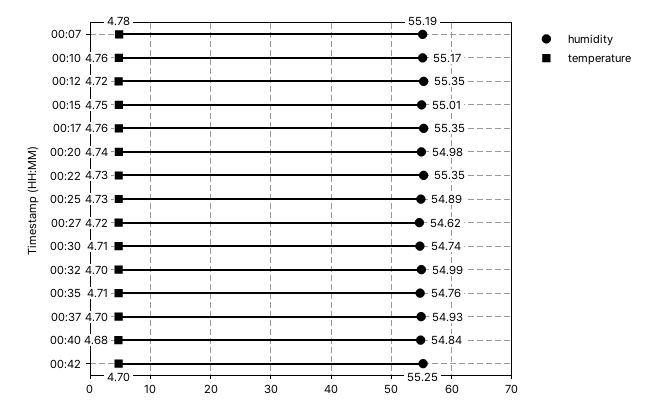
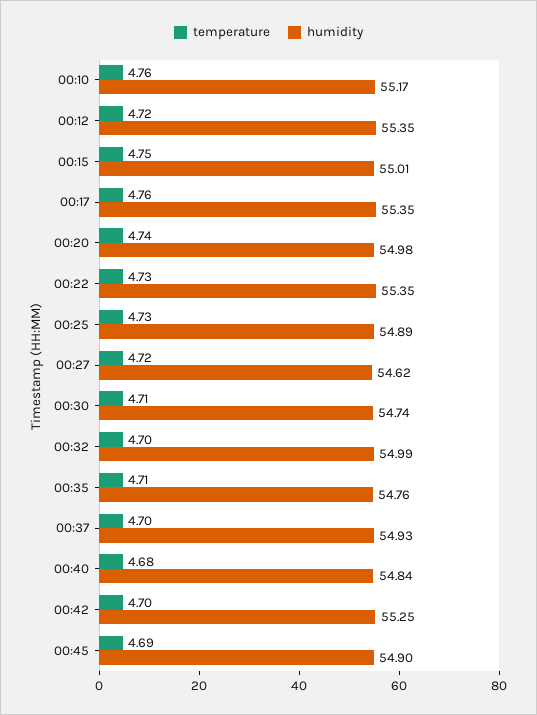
humidity, 00:07: 55.19 -> none
temperature, 00:07: 4.78 -> none
temperature, 00:45: none -> 4.69
humidity, 00:45: none -> 54.9

